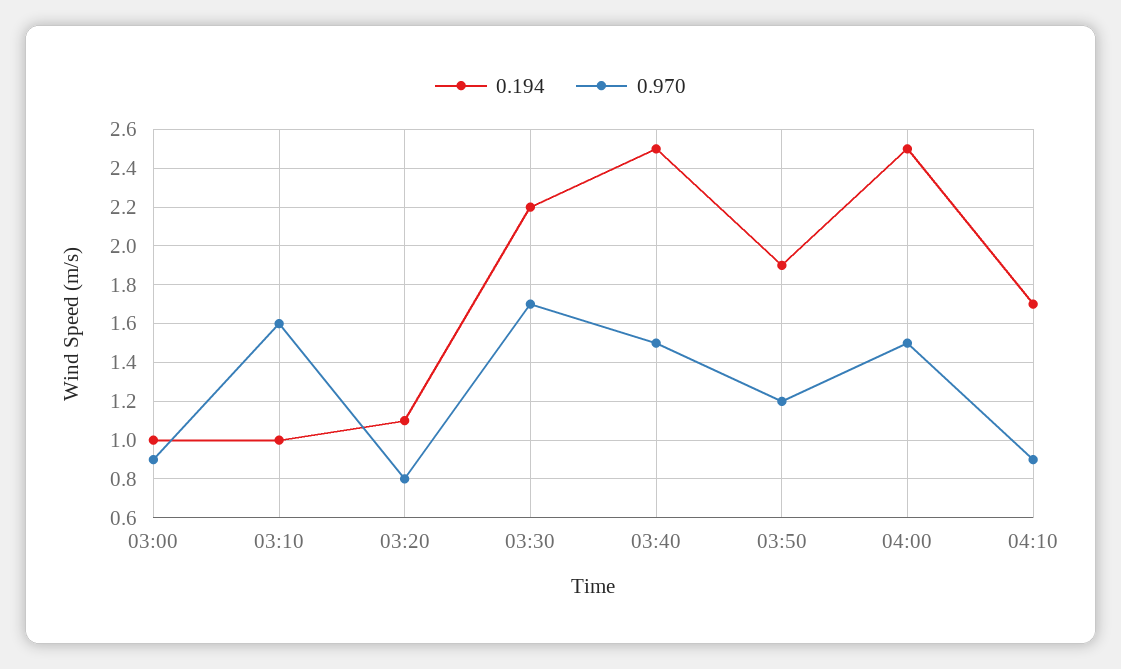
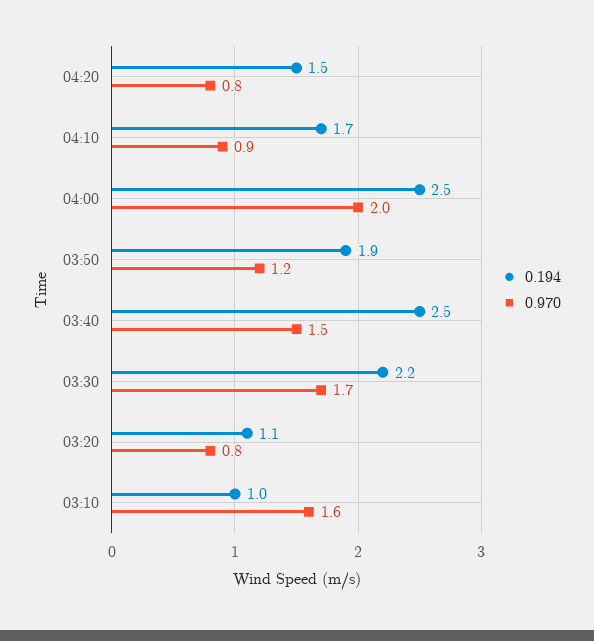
0.194, 03:00: 1 -> none
0.970, 03:00: 0.9 -> none
0.970, 04:00: 1.5 -> 2
0.194, 04:20: none -> 1.5
0.970, 04:20: none -> 0.8

